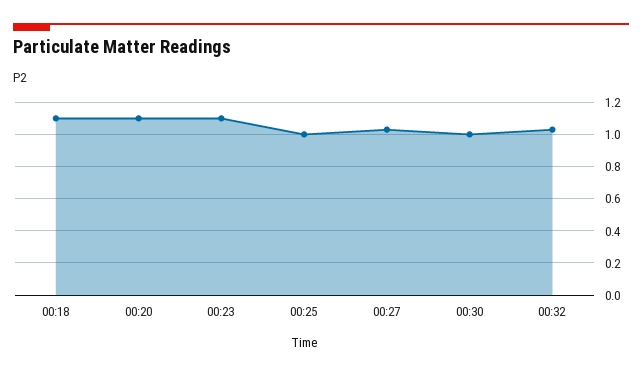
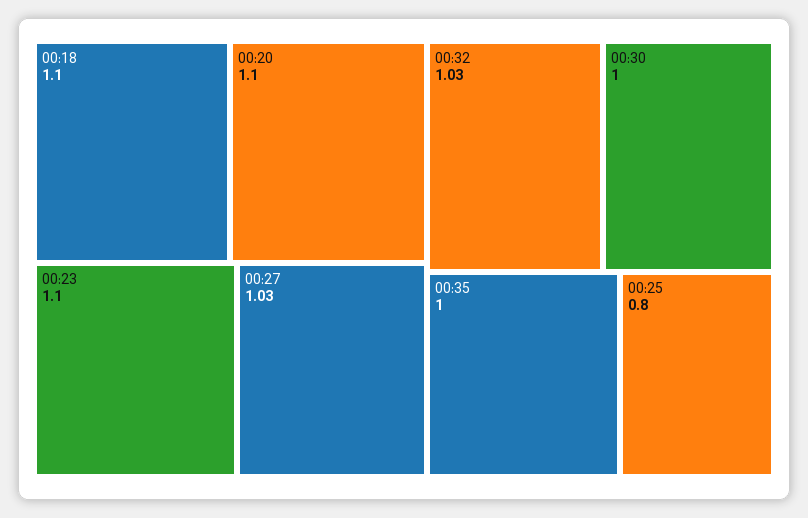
00:25: 1 -> 0.8
00:35: none -> 1

